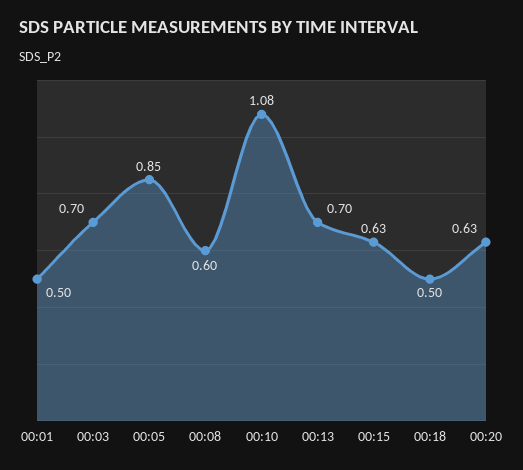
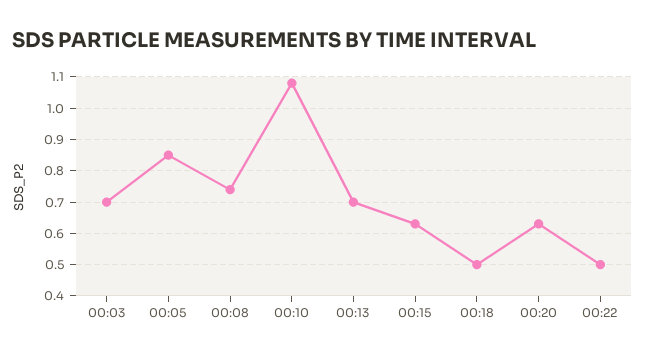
00:01: 0.5 -> none
00:08: 0.6 -> 0.75
00:22: none -> 0.5

